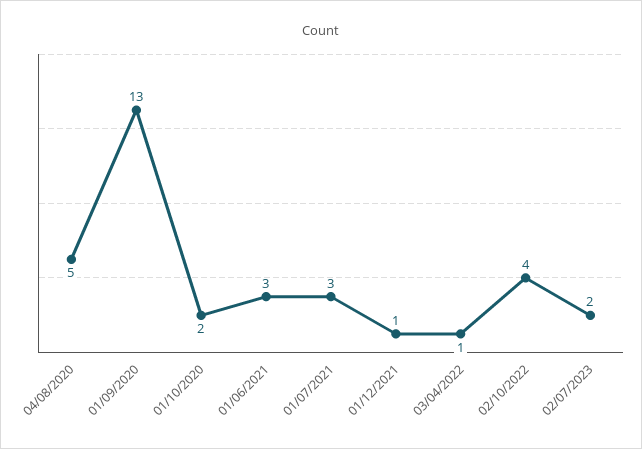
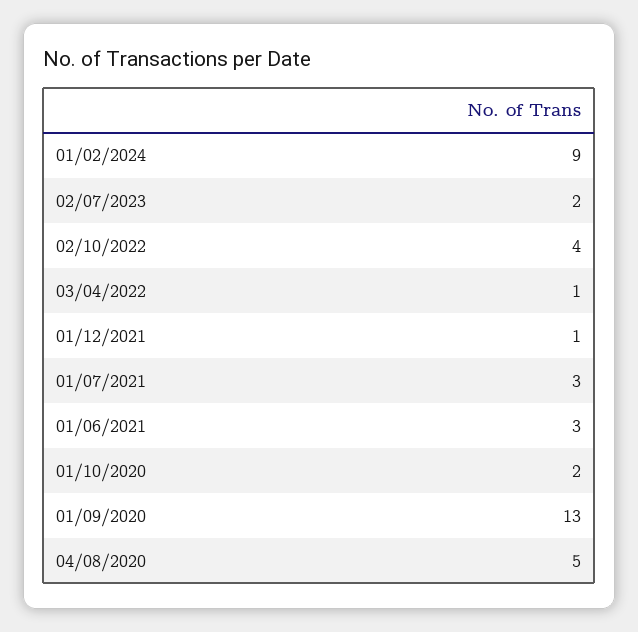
01/02/2024: none -> 9

